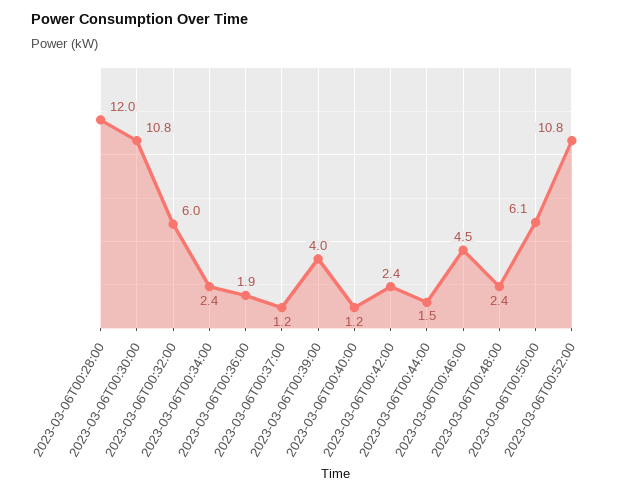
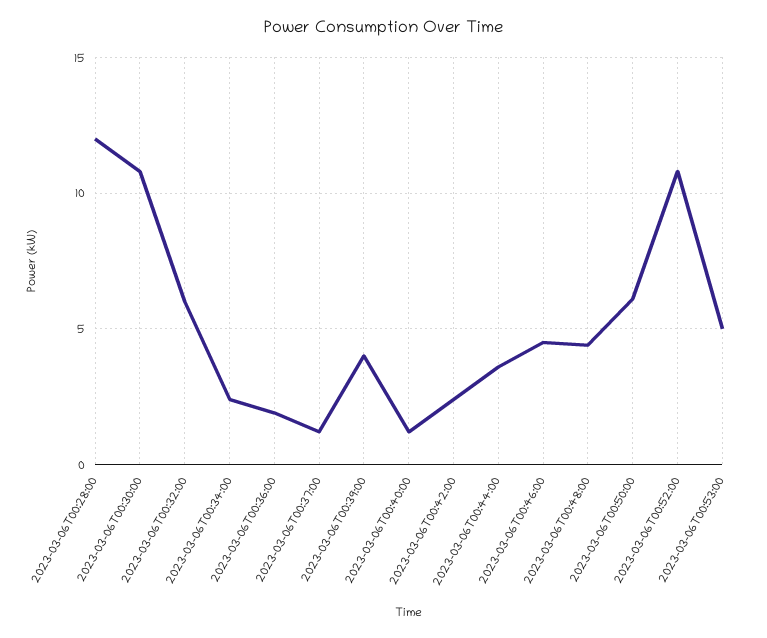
2023-03-06T00:44:00: 1.5 -> 3.5
2023-03-06T00:48:00: 2.4 -> 4.5
2023-03-06T00:53:00: none -> 5

